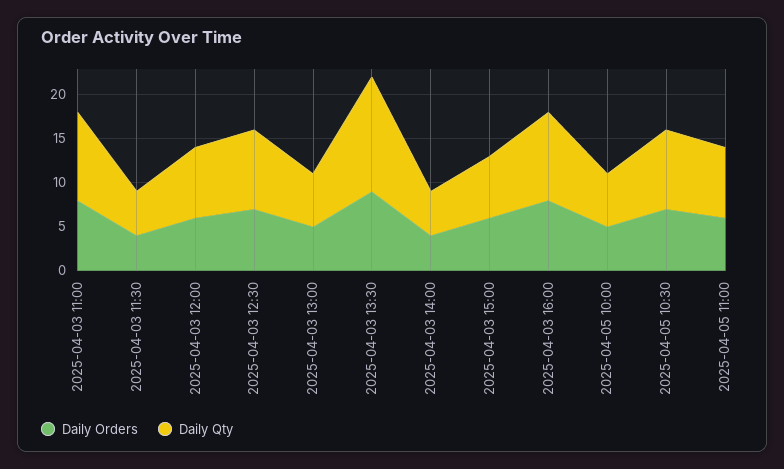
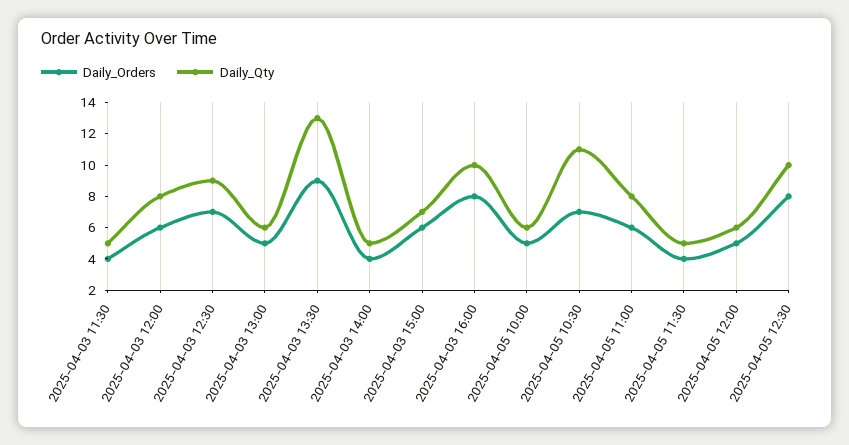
Daily Orders, 2025-04-03 11:00: 8 -> none
Daily Qty, 2025-04-03 11:00: 10 -> none
Daily Qty, 2025-04-05 10:30: 9 -> 11
Daily Orders, 2025-04-05 11:30: none -> 4
Daily Qty, 2025-04-05 11:30: none -> 5
Daily Orders, 2025-04-05 12:00: none -> 5
Daily Qty, 2025-04-05 12:00: none -> 6
Daily Orders, 2025-04-05 12:30: none -> 8
Daily Qty, 2025-04-05 12:30: none -> 10

